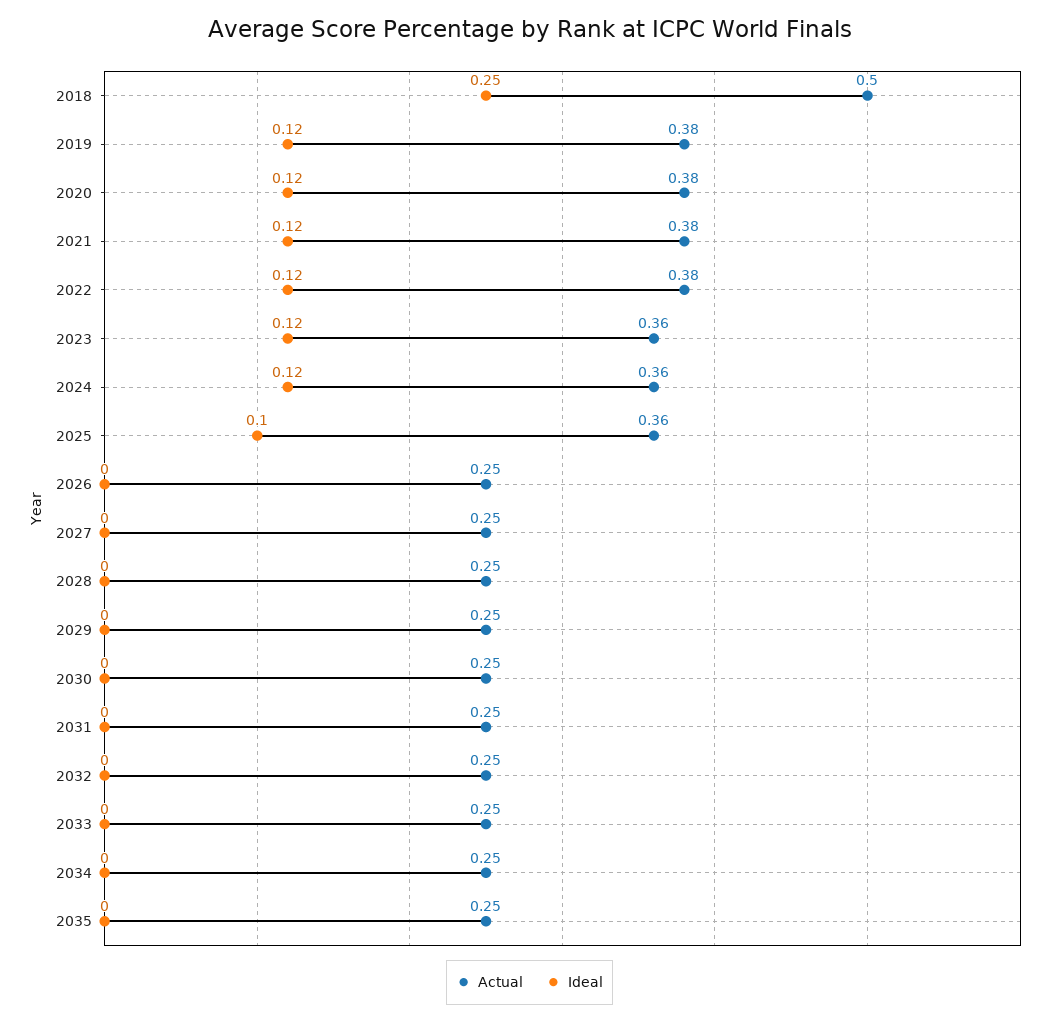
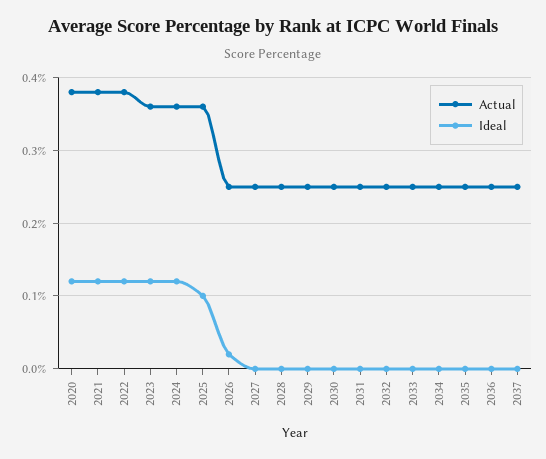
Actual, 2018: 0.5 -> none
Ideal, 2018: 0.25 -> none
Actual, 2019: 0.38 -> none
Ideal, 2019: 0.12 -> none
Ideal, 2026: 0 -> 0.02
Actual, 2036: none -> 0.25
Ideal, 2036: none -> 0
Actual, 2037: none -> 0.25
Ideal, 2037: none -> 0

